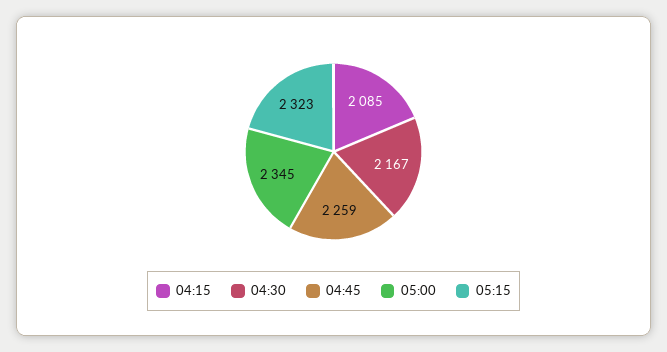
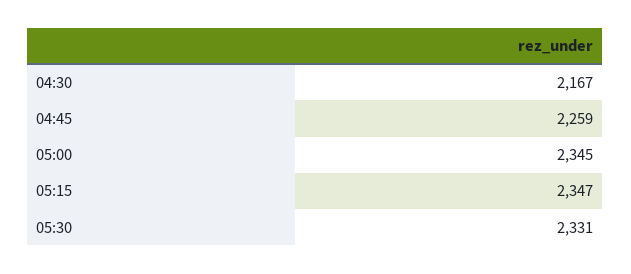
04:15: 2085 -> none
05:15: 2323 -> 2347
05:30: none -> 2331

